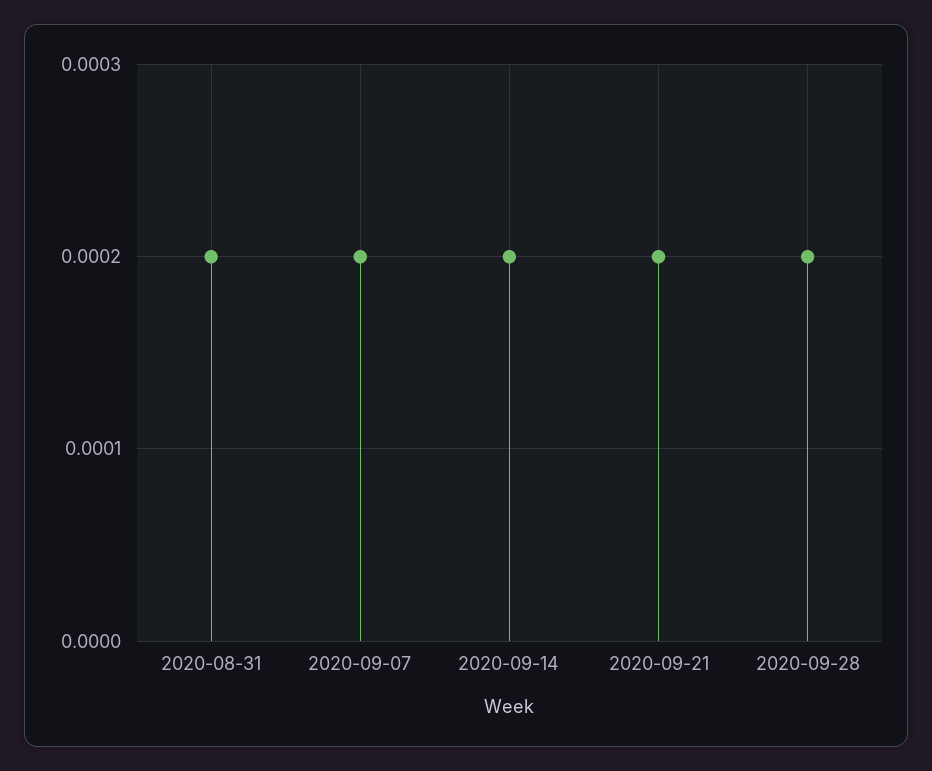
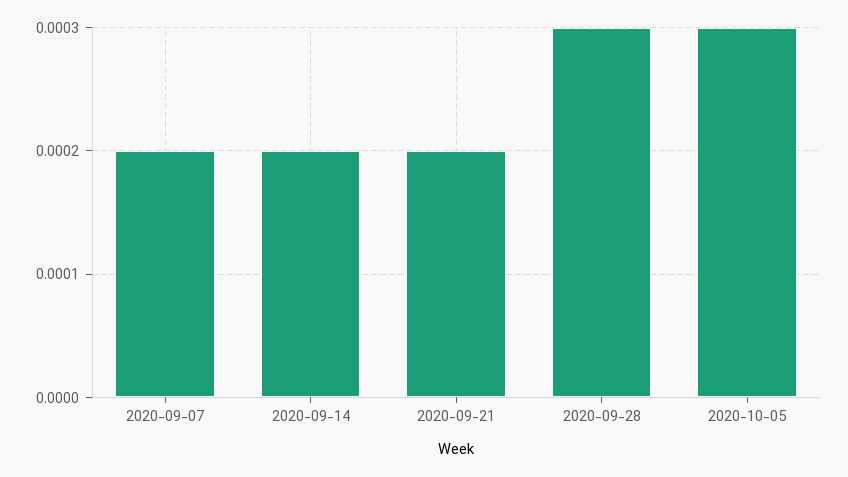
2020-08-31: 0.0002 -> none
2020-09-28: 0.0002 -> 0.0003
2020-10-05: none -> 0.0003

